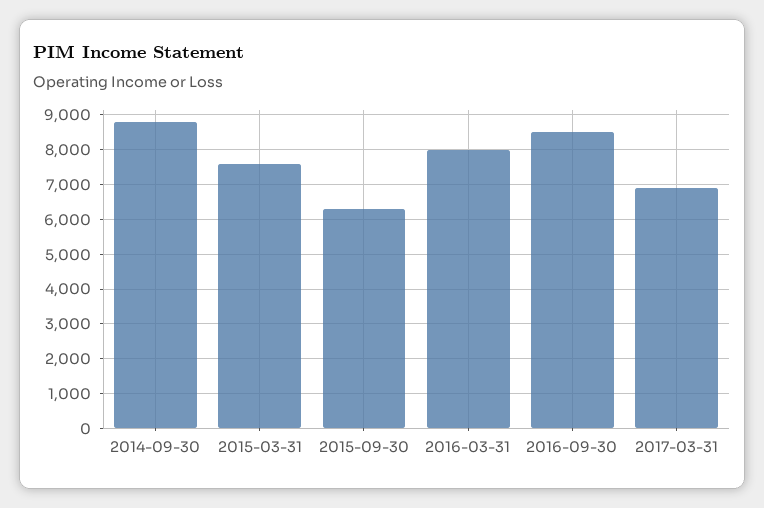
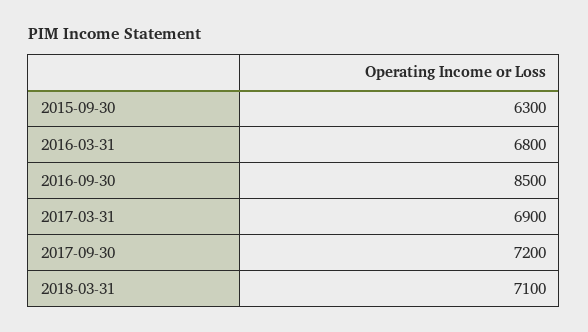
2014-09-30: 8800 -> none
2015-03-31: 7600 -> none
2016-03-31: 8000 -> 6800
2017-09-30: none -> 7200
2018-03-31: none -> 7100

